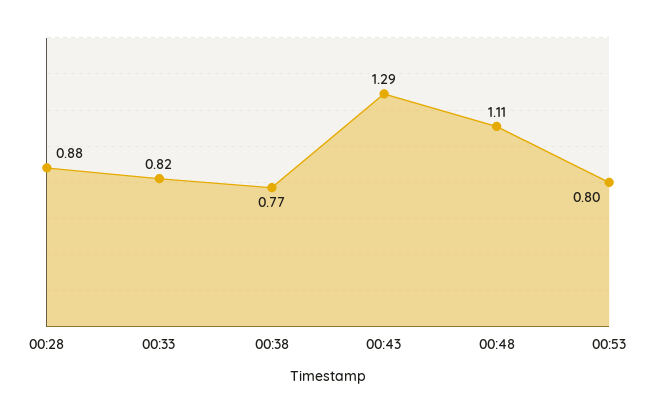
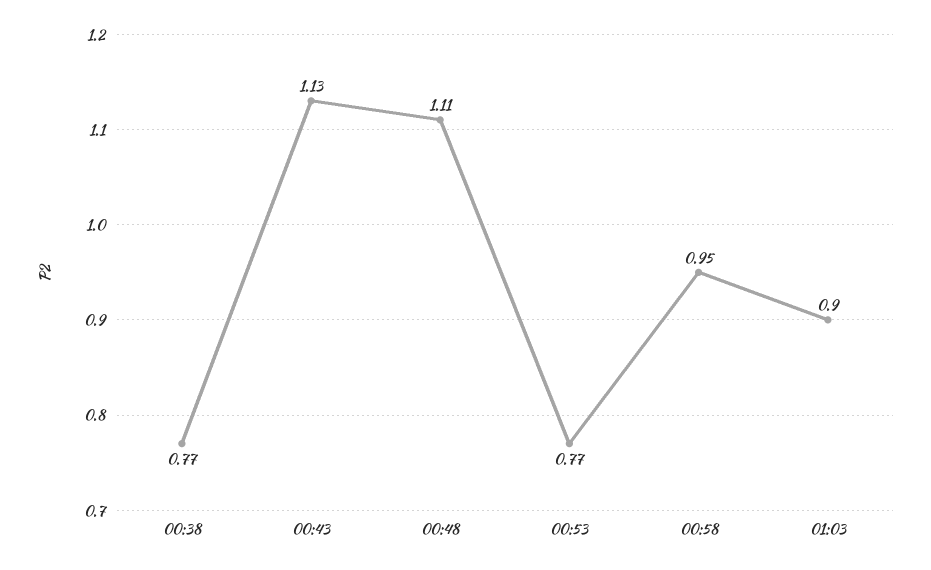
00:28: 0.88 -> none
00:33: 0.82 -> none
00:43: 1.29 -> 1.13
00:53: 0.8 -> 0.77
00:58: none -> 0.95
01:03: none -> 0.9

